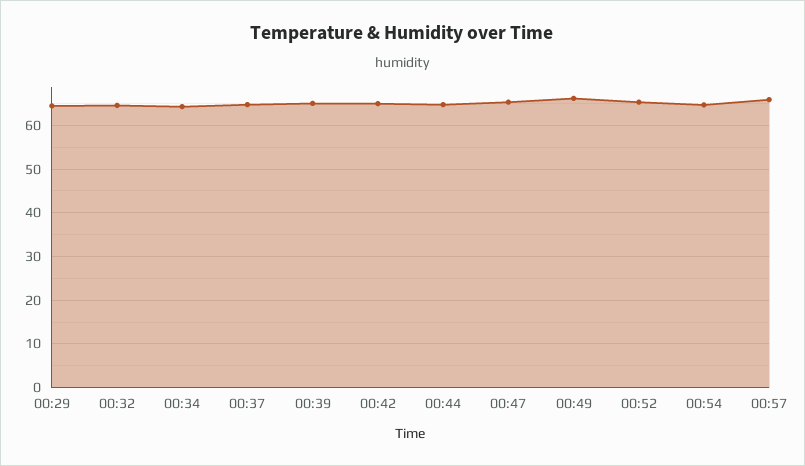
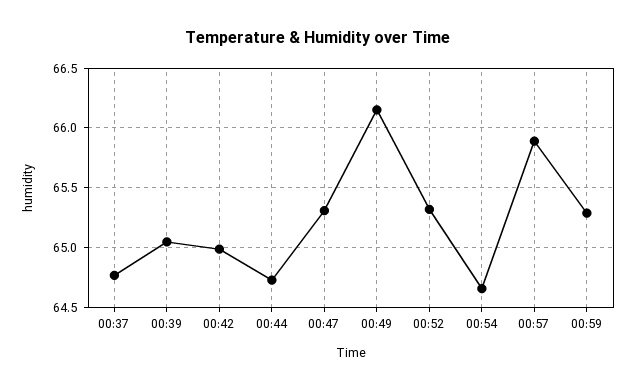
00:29: 64 -> none
00:32: 64 -> none
00:34: 64 -> none
00:59: none -> 65.3

